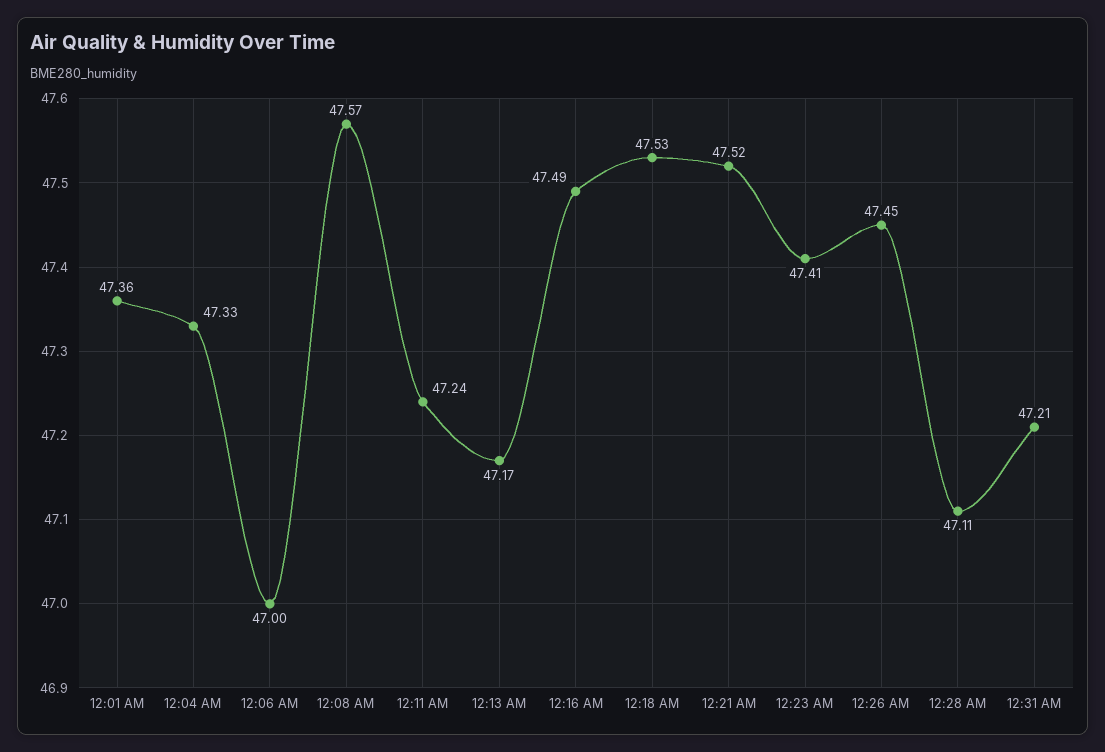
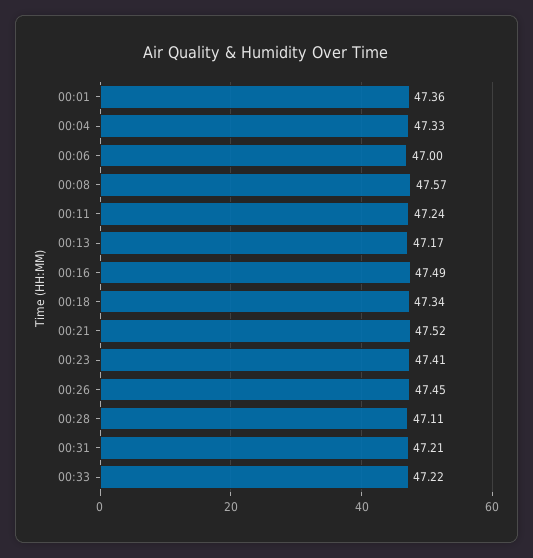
12:18 AM: 47.53 -> 47.34
00:33: none -> 47.22

